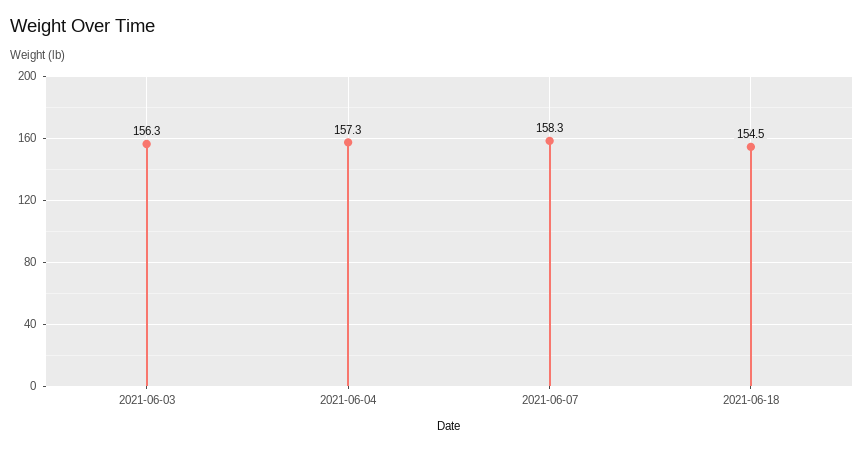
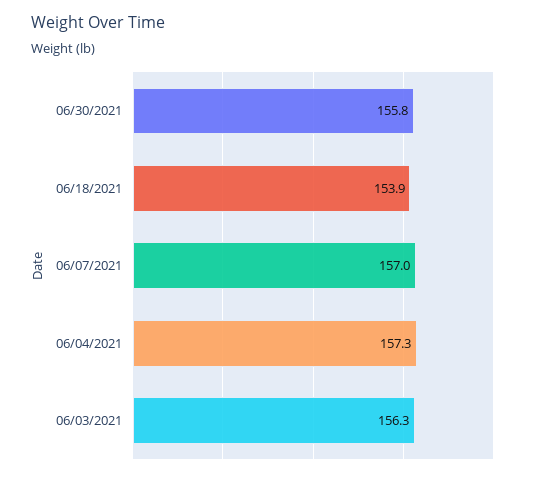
2021-06-07: 158.3 -> 157
2021-06-18: 154.5 -> 153.9
06/30/2021: none -> 155.8

